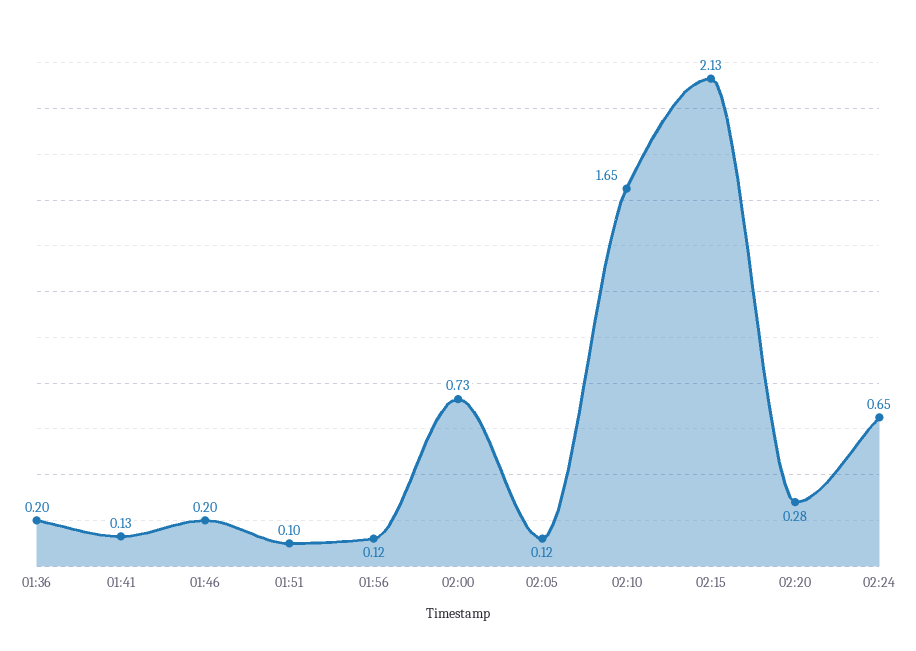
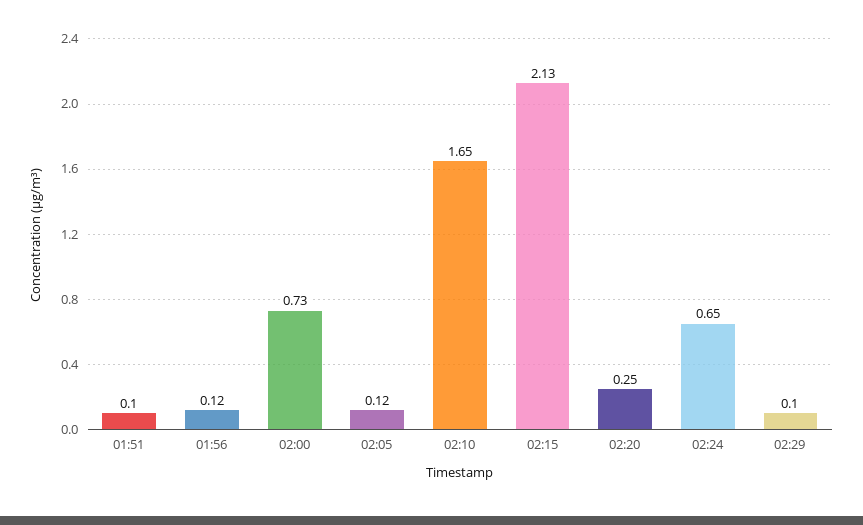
01:36: 0.2 -> none
01:41: 0.13 -> none
01:46: 0.2 -> none
02:20: 0.28 -> 0.25
02:29: none -> 0.1

